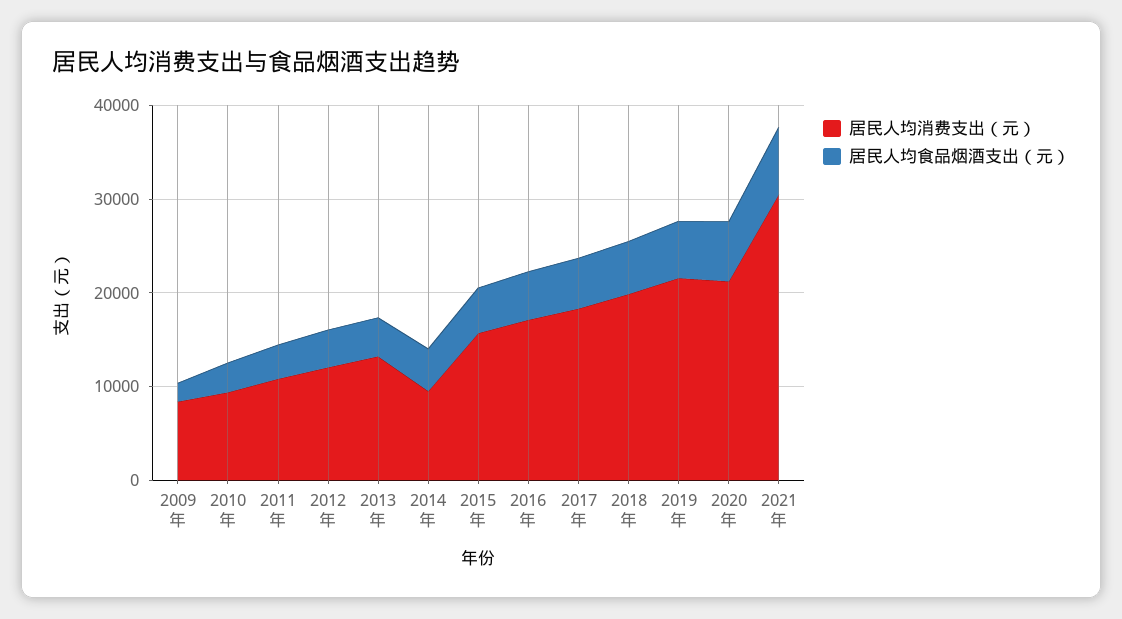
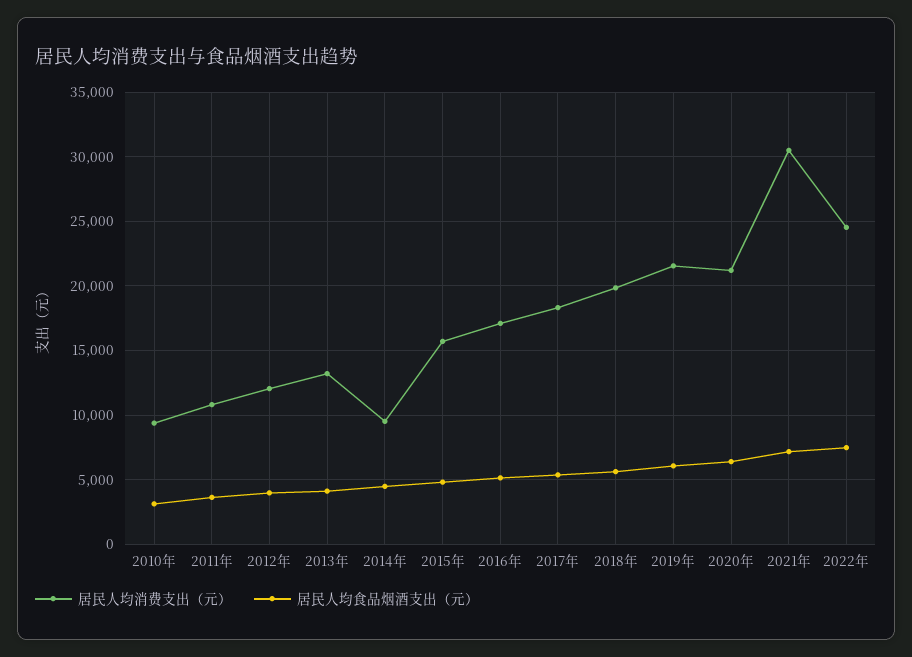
居民人均消费支出（元）, 2009年: 8000 -> none
居民人均食品烟酒支出（元）, 2009年: 2000 -> none
居民人均消费支出（元）, 2022年: none -> 24500
居民人均食品烟酒支出（元）, 2022年: none -> 7500

